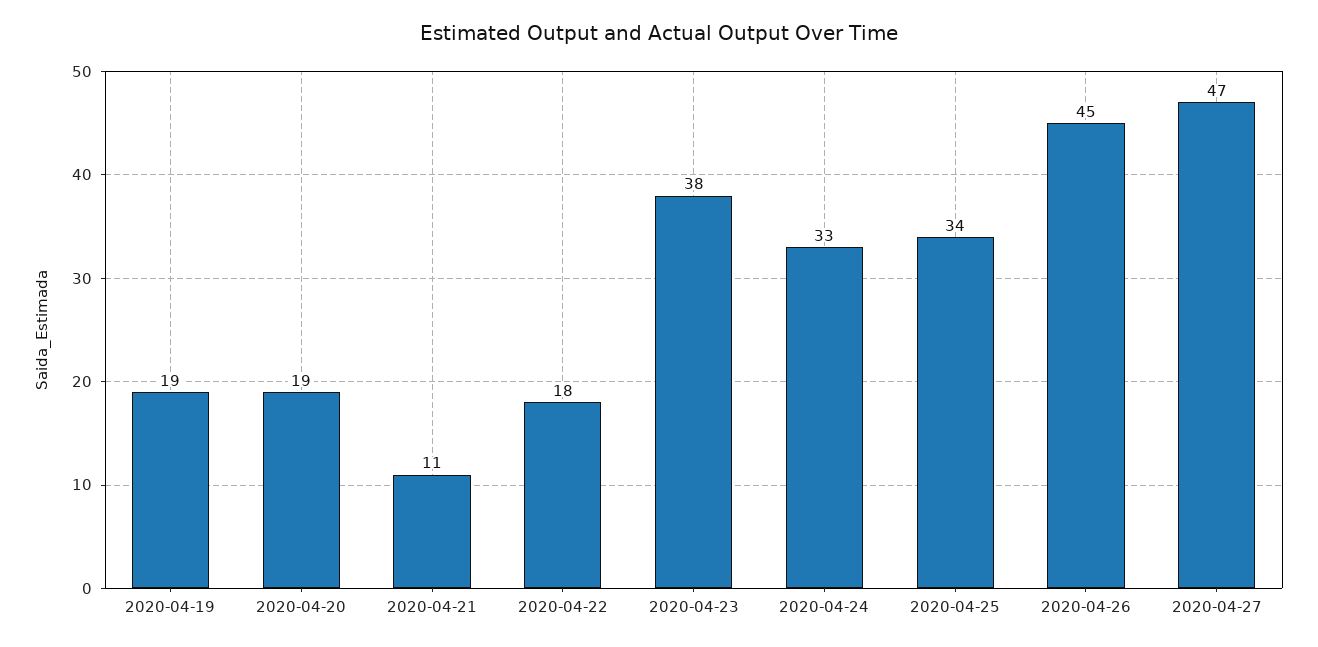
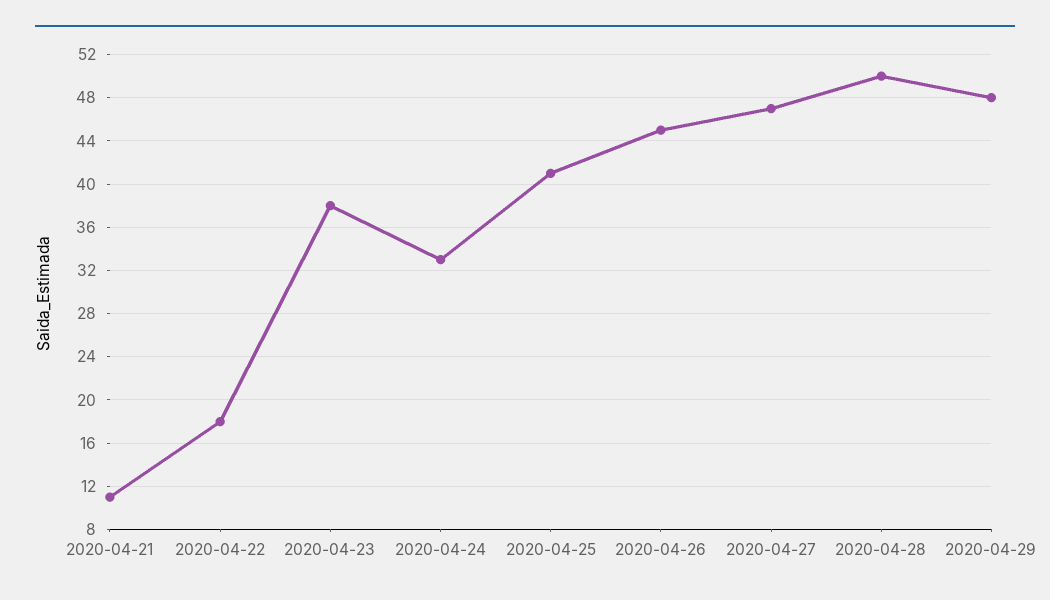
2020-04-19: 19 -> none
2020-04-20: 19 -> none
2020-04-25: 34 -> 41
2020-04-28: none -> 50
2020-04-29: none -> 48

